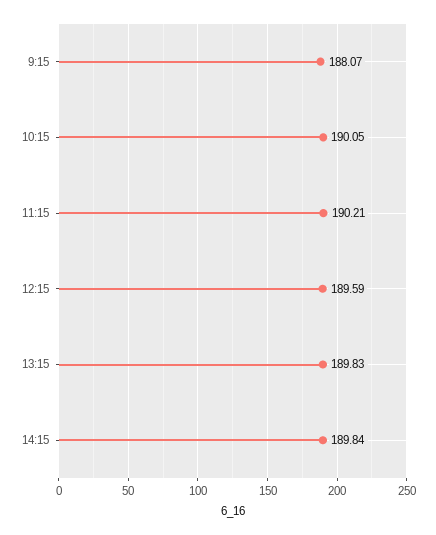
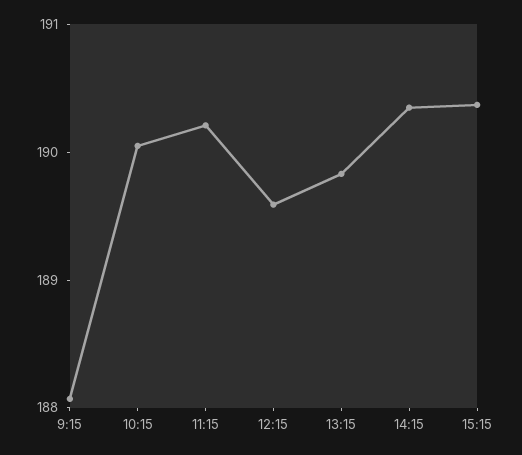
14:15: 189.84 -> 190.4
15:15: none -> 190.4

